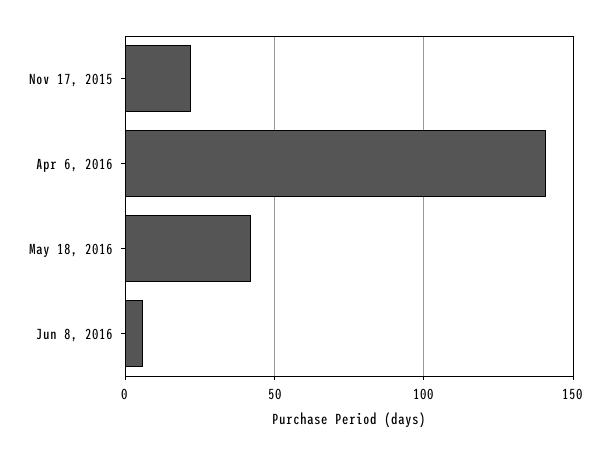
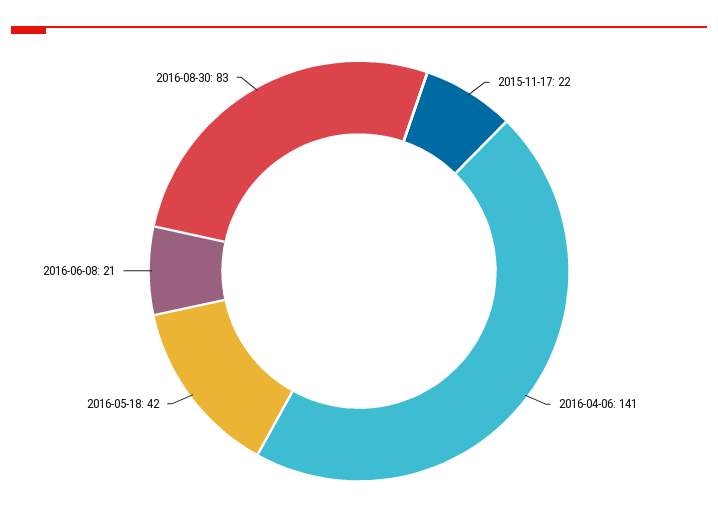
Jun 8, 2016: 5 -> 21
2016-08-30: none -> 83

